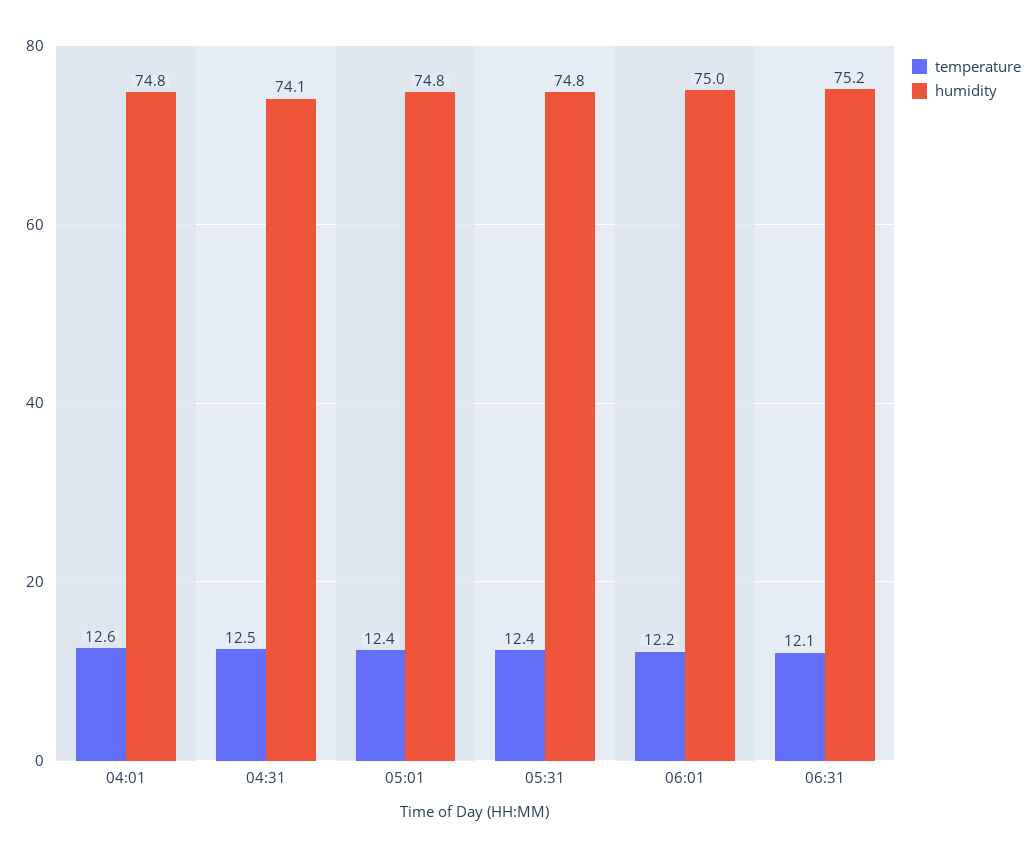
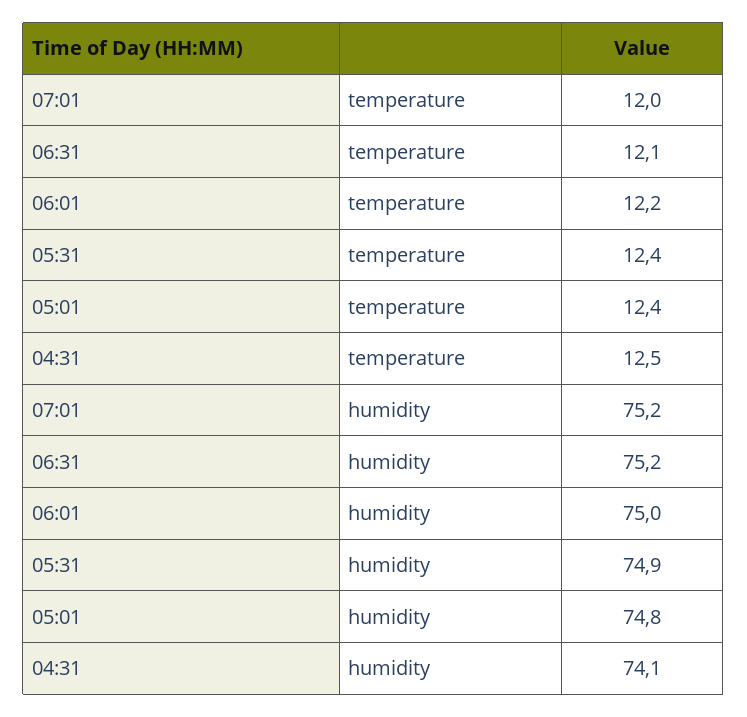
temperature, 04:01: 12.6 -> none
humidity, 04:01: 74.8 -> none
humidity, 05:31: 74.8 -> 74.9
temperature, 07:01: none -> 12
humidity, 07:01: none -> 75.2

